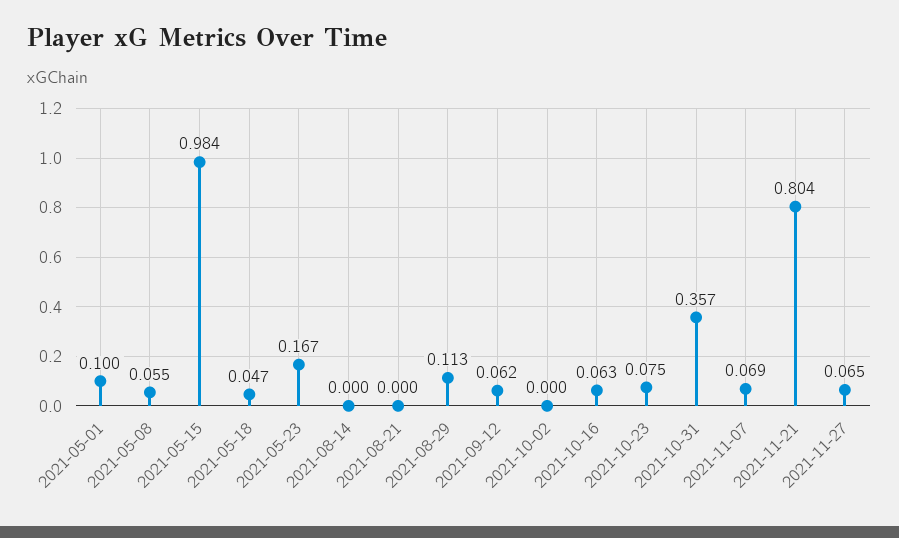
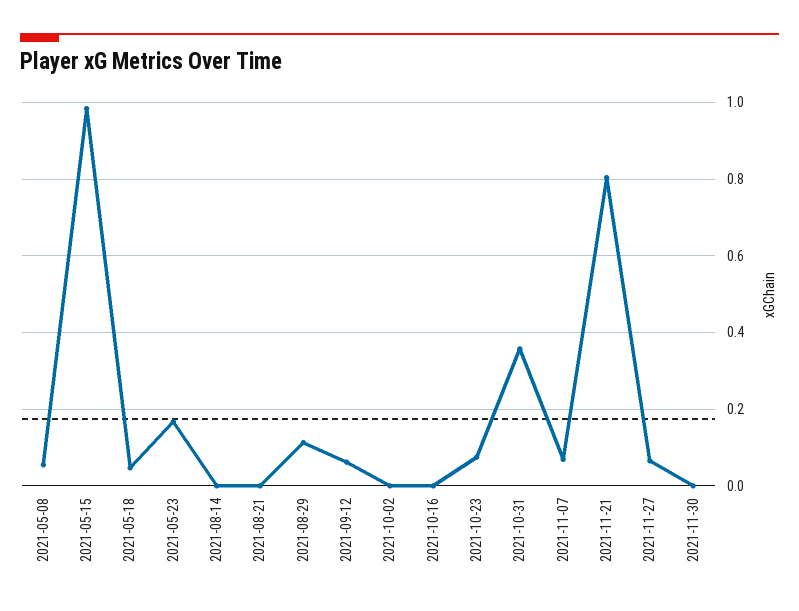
2021-05-01: 0.1 -> none
2021-10-16: 0.063 -> 0
2021-11-30: none -> 0

